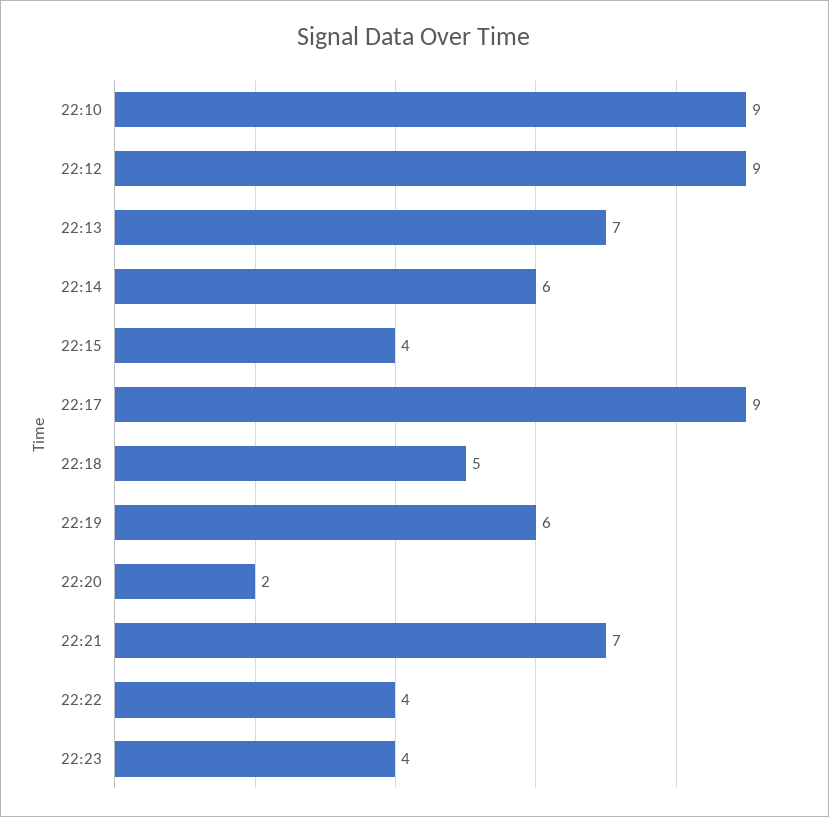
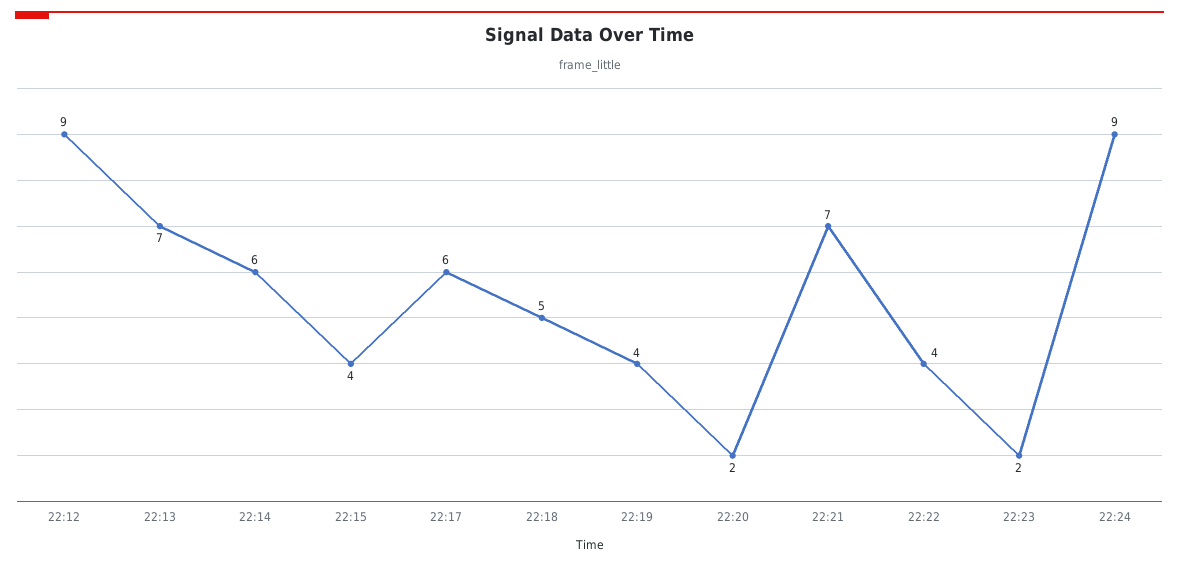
22:10: 9 -> none
22:17: 9 -> 6
22:19: 6 -> 4
22:23: 4 -> 2
22:24: none -> 9

